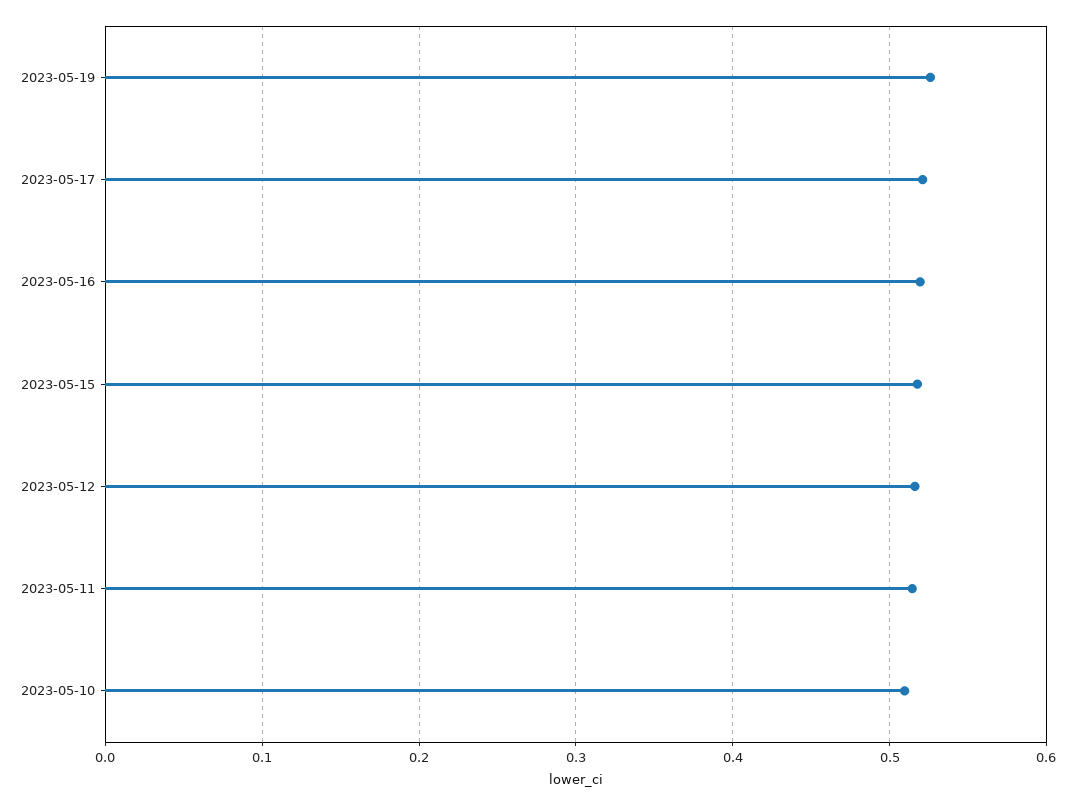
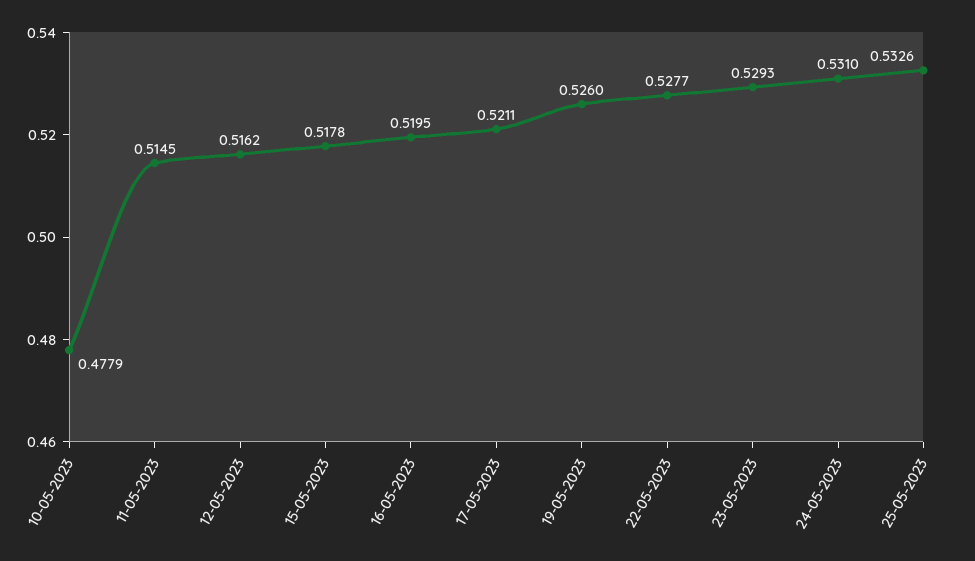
2023-05-10: 0.51 -> 0.4779
22-05-2023: none -> 0.5277
23-05-2023: none -> 0.5293
24-05-2023: none -> 0.531
25-05-2023: none -> 0.5326

